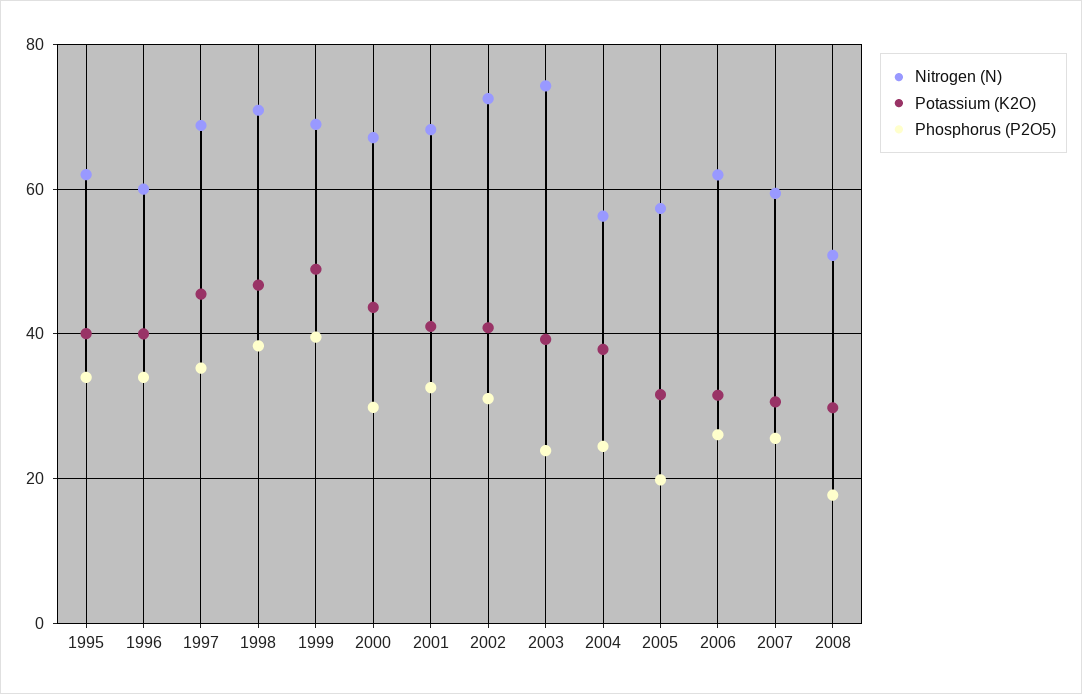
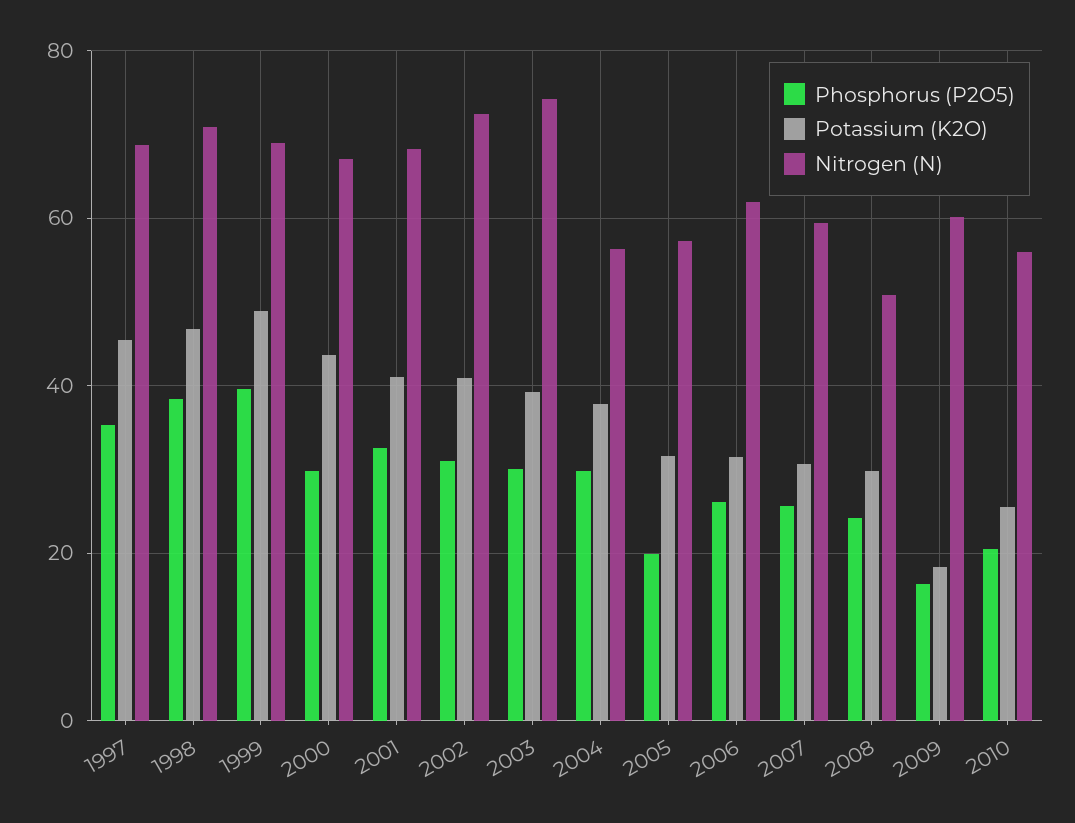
Nitrogen (N), 1995: 62 -> none
Potassium (K2O), 1995: 40 -> none
Phosphorus (P2O5), 1995: 34 -> none
Nitrogen (N), 1996: 60 -> none
Potassium (K2O), 1996: 40 -> none
Phosphorus (P2O5), 1996: 34 -> none
Phosphorus (P2O5), 2003: 24 -> 30
Phosphorus (P2O5), 2004: 24 -> 30
Phosphorus (P2O5), 2008: 18 -> 24
Phosphorus (P2O5), 2009: none -> 16
Potassium (K2O), 2009: none -> 18
Nitrogen (N), 2009: none -> 60
Phosphorus (P2O5), 2010: none -> 20
Potassium (K2O), 2010: none -> 26
Nitrogen (N), 2010: none -> 56

